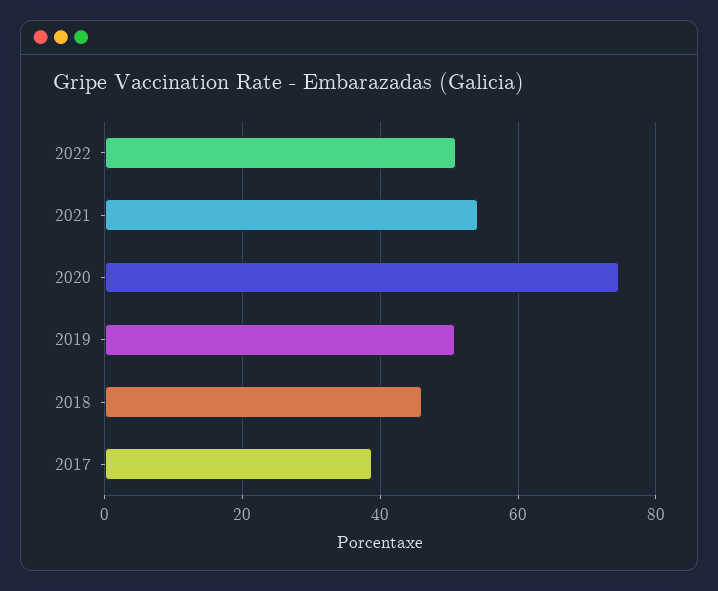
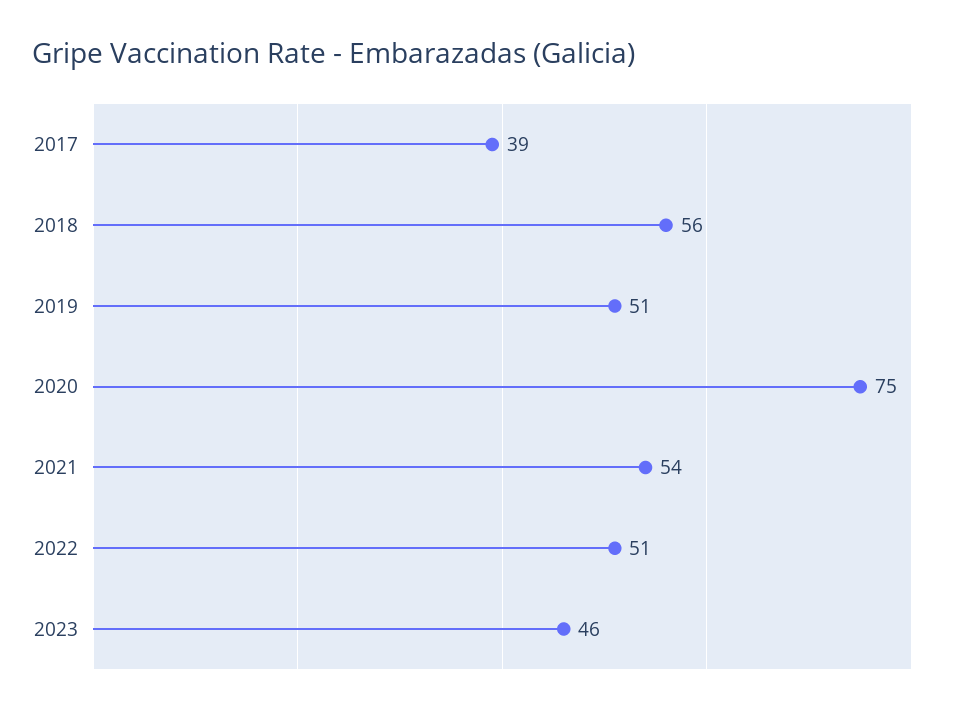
2018: 46 -> 56
2023: none -> 46

